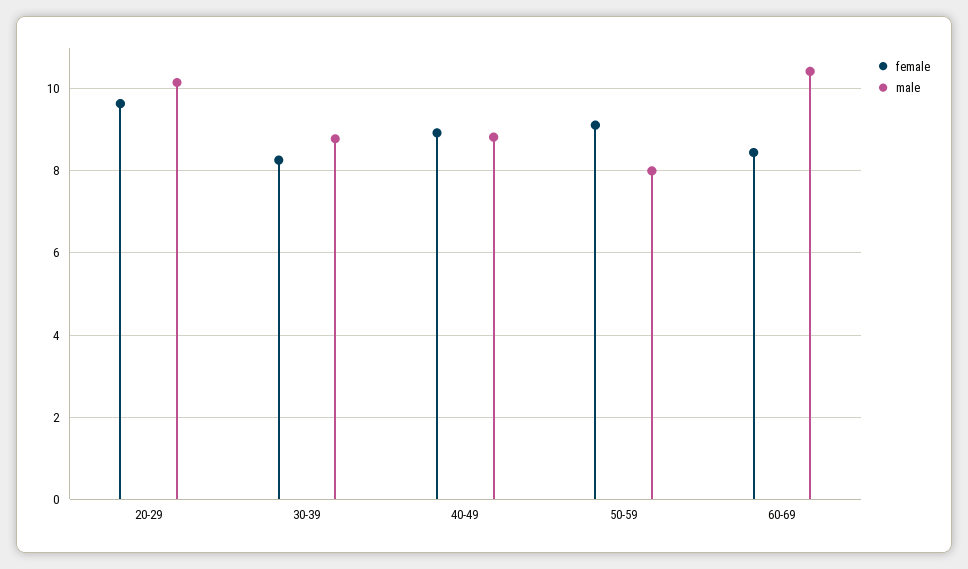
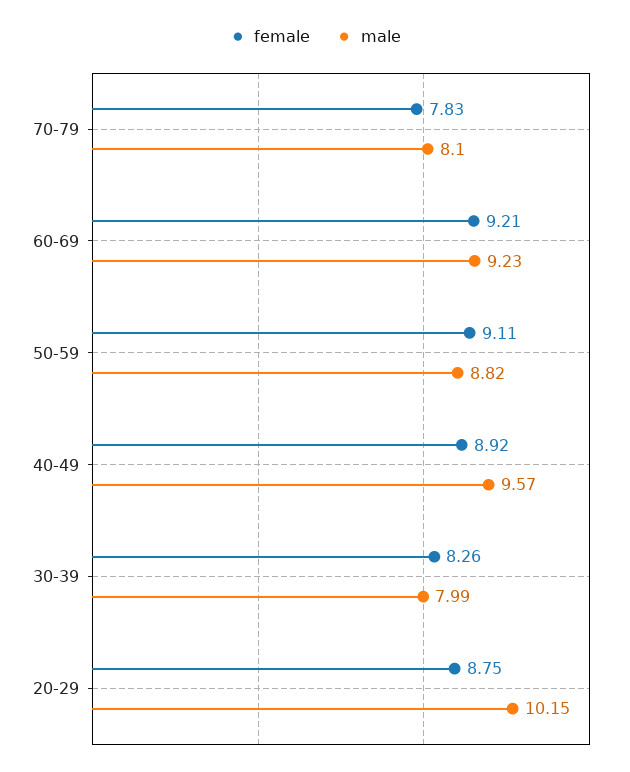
female, 20-29: 9.6 -> 8.75
male, 30-39: 8.8 -> 7.99
male, 40-49: 8.8 -> 9.57
male, 50-59: 8 -> 8.82
female, 60-69: 8.4 -> 9.21
male, 60-69: 10.4 -> 9.23
female, 70-79: none -> 7.83
male, 70-79: none -> 8.1

